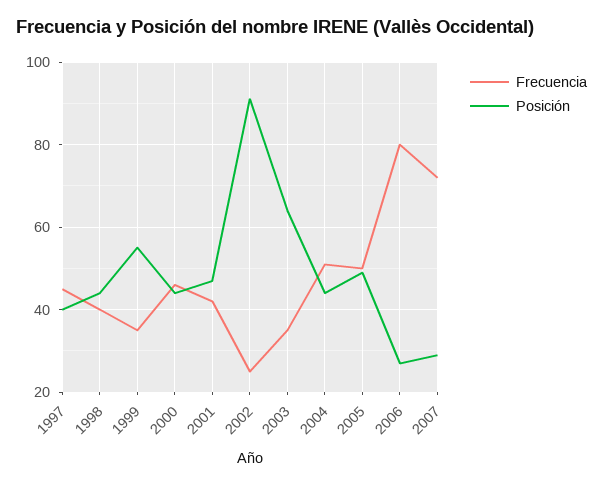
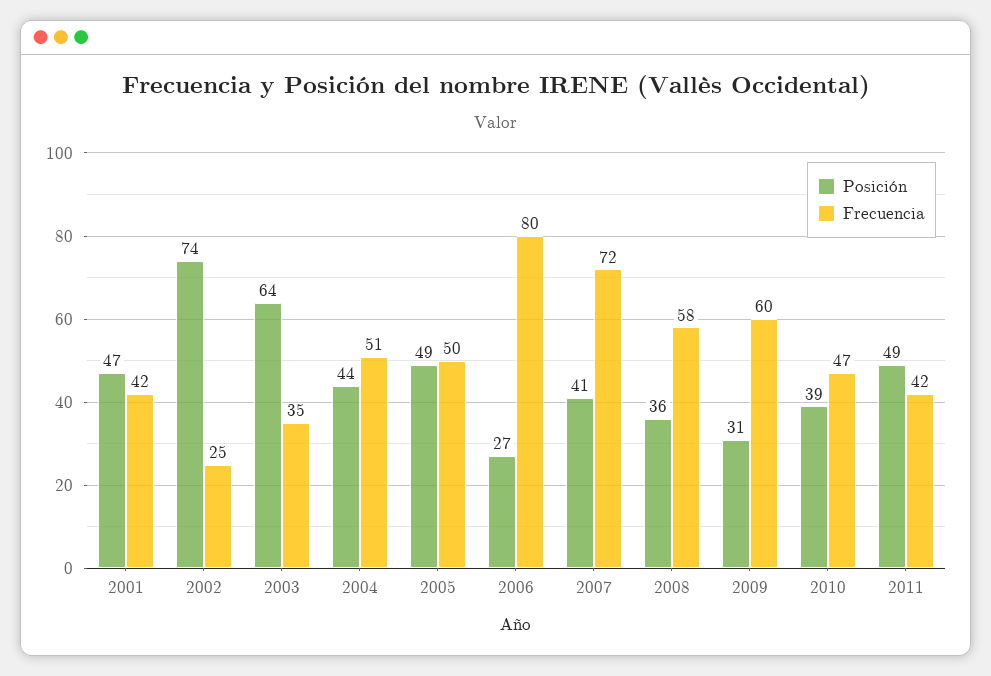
Frecuencia, 1997: 45 -> none
Posición, 1997: 40 -> none
Frecuencia, 1998: 40 -> none
Posición, 1998: 45 -> none
Frecuencia, 1999: 35 -> none
Posición, 1999: 55 -> none
Frecuencia, 2000: 45 -> none
Posición, 2000: 45 -> none
Posición, 2002: 90 -> 74
Posición, 2007: 30 -> 41
Posición, 2008: none -> 36
Frecuencia, 2008: none -> 58
Posición, 2009: none -> 31
Frecuencia, 2009: none -> 60
Posición, 2010: none -> 39
Frecuencia, 2010: none -> 47
Posición, 2011: none -> 49
Frecuencia, 2011: none -> 42

